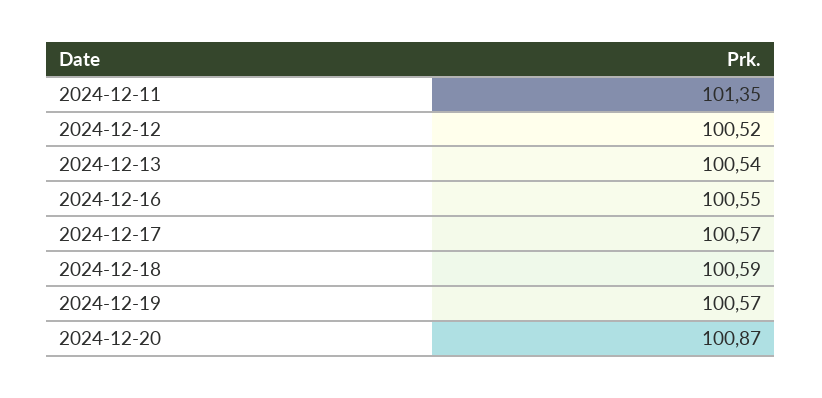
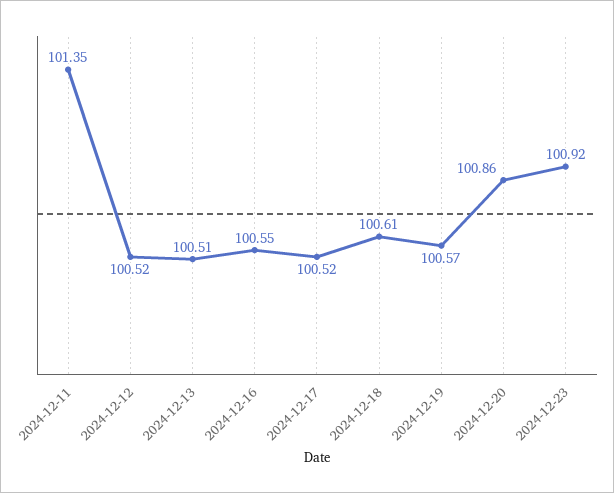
2024-12-13: 100.54 -> 100.51
2024-12-17: 100.57 -> 100.52
2024-12-18: 100.59 -> 100.61
2024-12-20: 100.87 -> 100.86
2024-12-23: none -> 100.92

